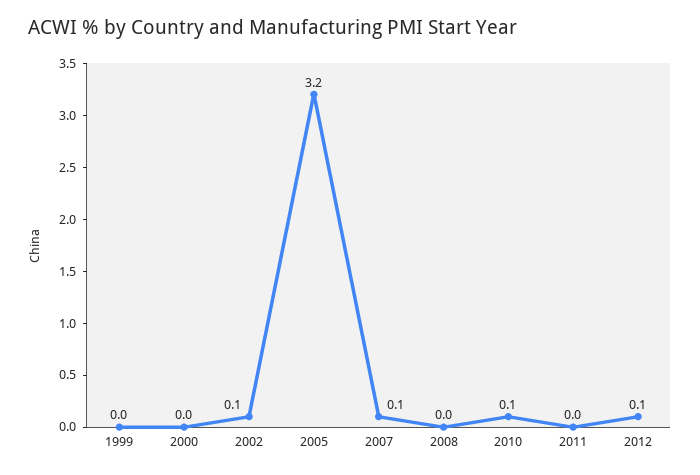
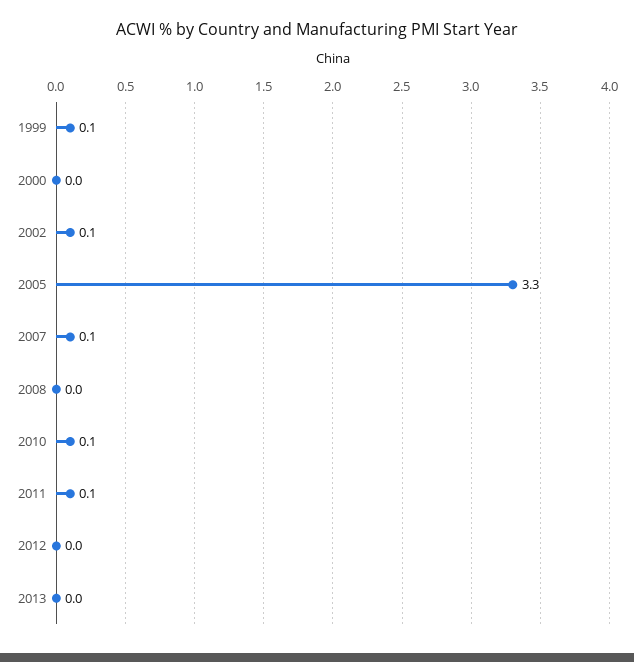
1999: 0 -> 0.1
2005: 3.2 -> 3.3
2011: 0 -> 0.1
2012: 0.1 -> 0
2013: none -> 0

